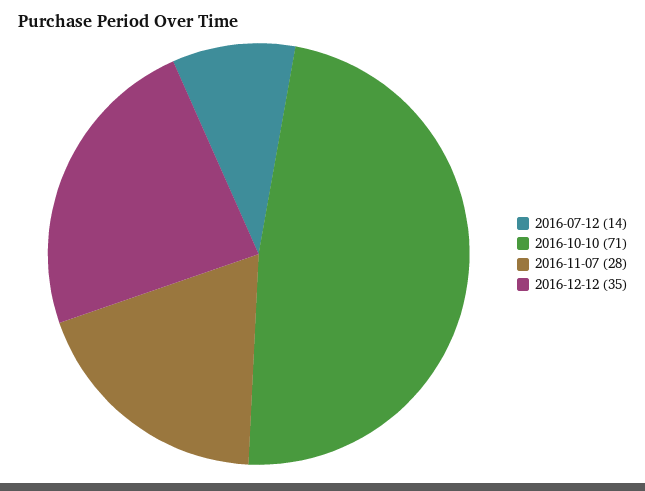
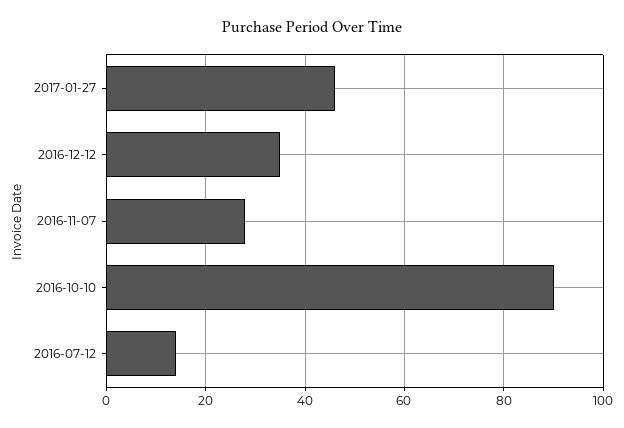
2016-10-10: 71 -> 90
2017-01-27: none -> 45

